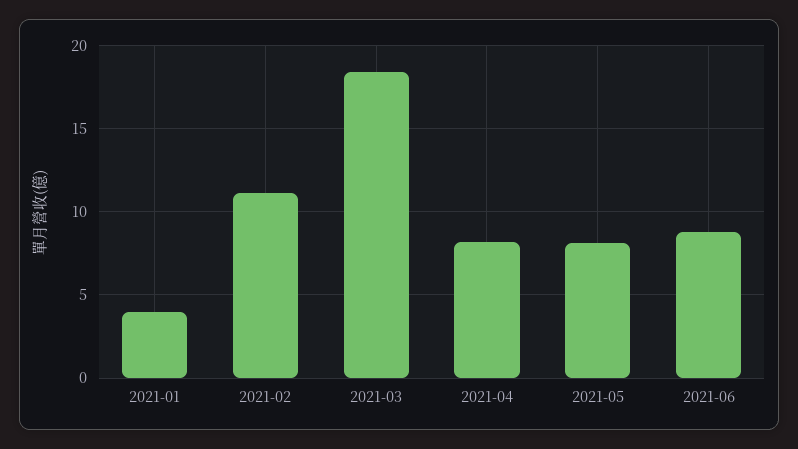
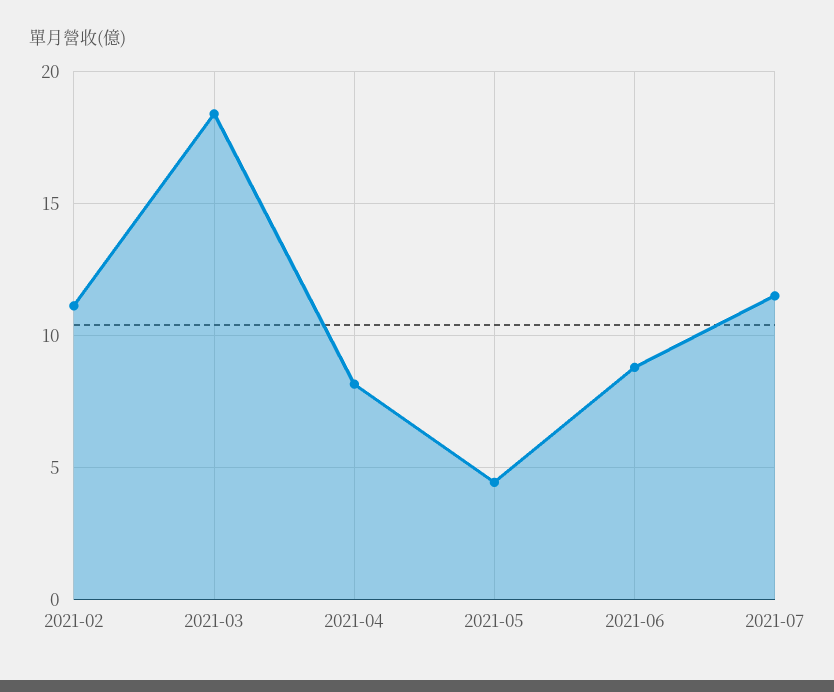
2021-01: 4 -> none
2021-05: 8 -> 4.5
2021-07: none -> 11.5

